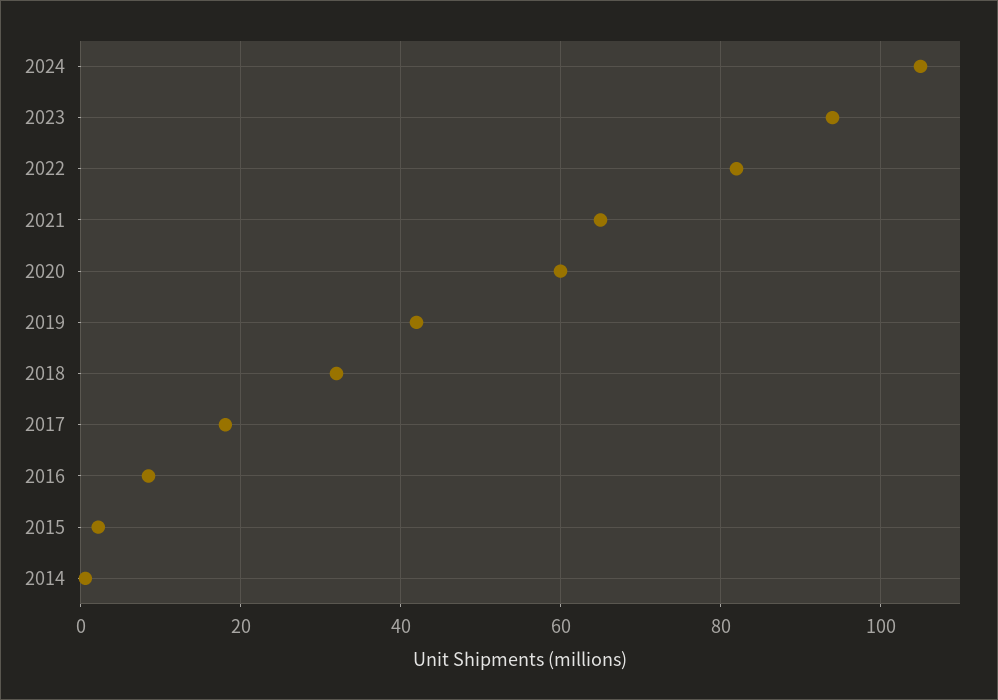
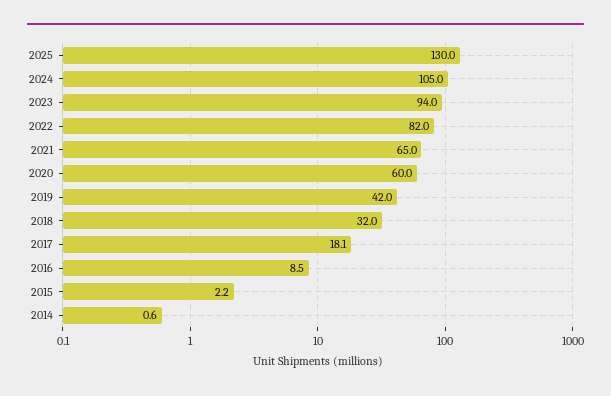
2025: none -> 130

